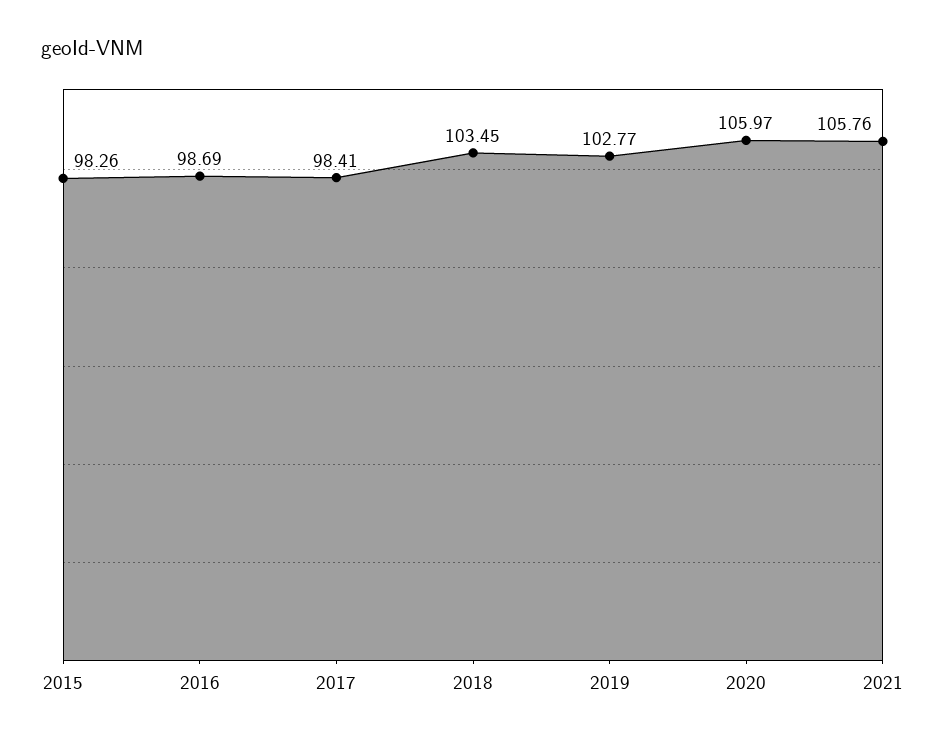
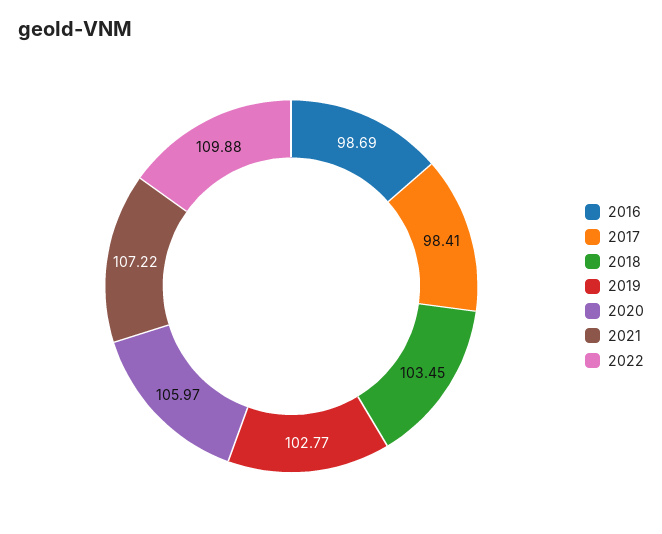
2015: 98.26 -> none
2021: 105.76 -> 107.22
2022: none -> 109.88

